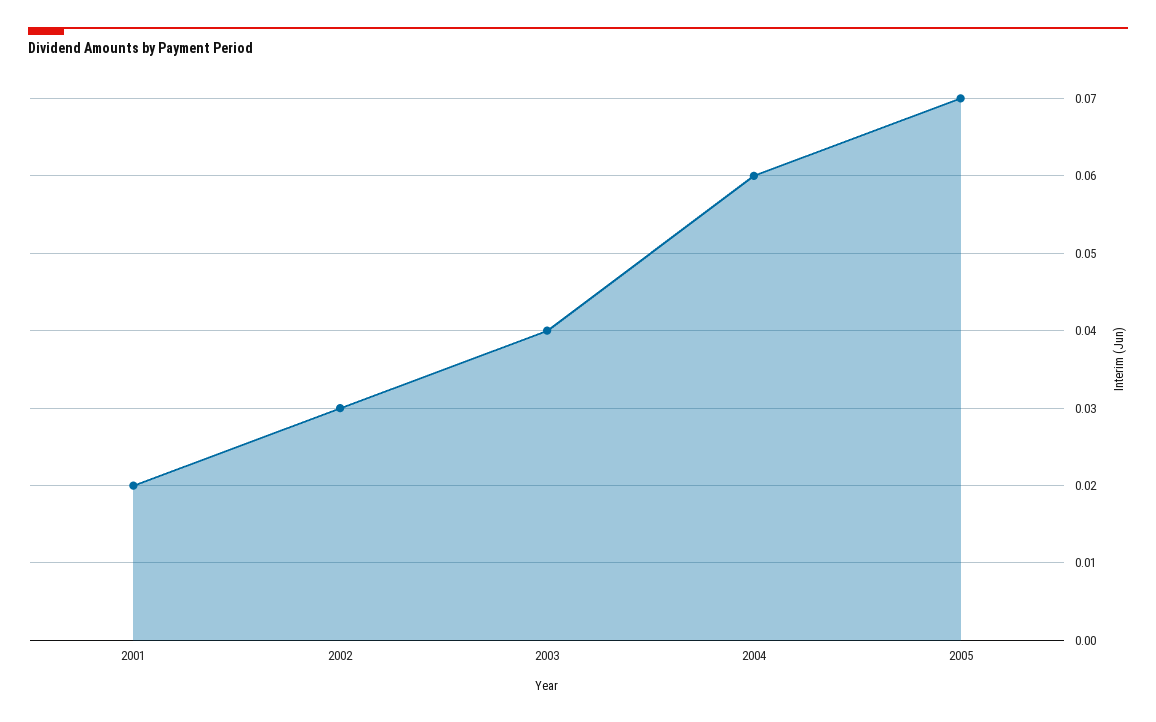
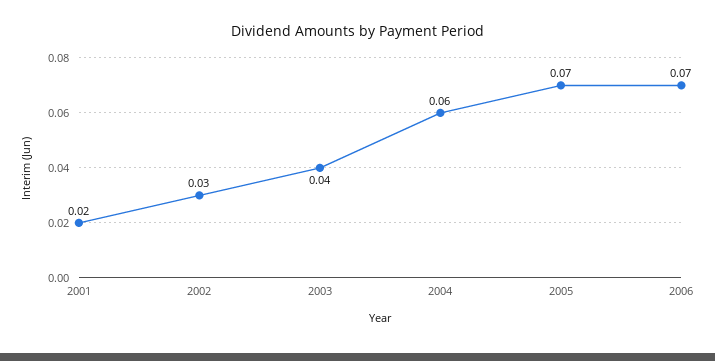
2006: none -> 0.07

